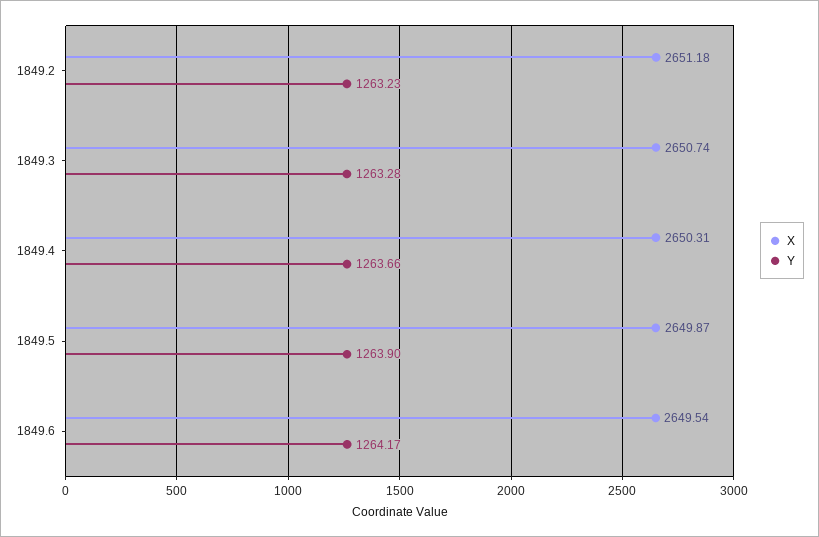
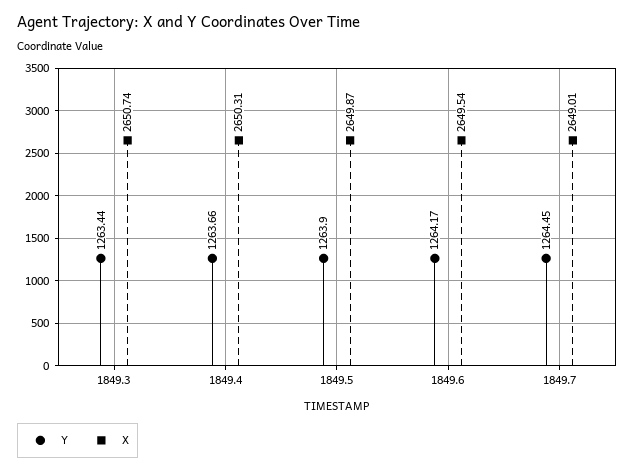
X, 1849.2: 2651.18 -> none
Y, 1849.2: 1263.23 -> none
Y, 1849.3: 1263.28 -> 1263.44
Y, 1849.7: none -> 1264.45
X, 1849.7: none -> 2649.01

